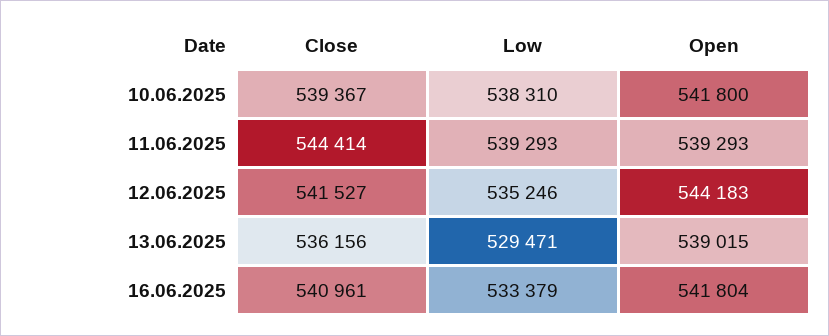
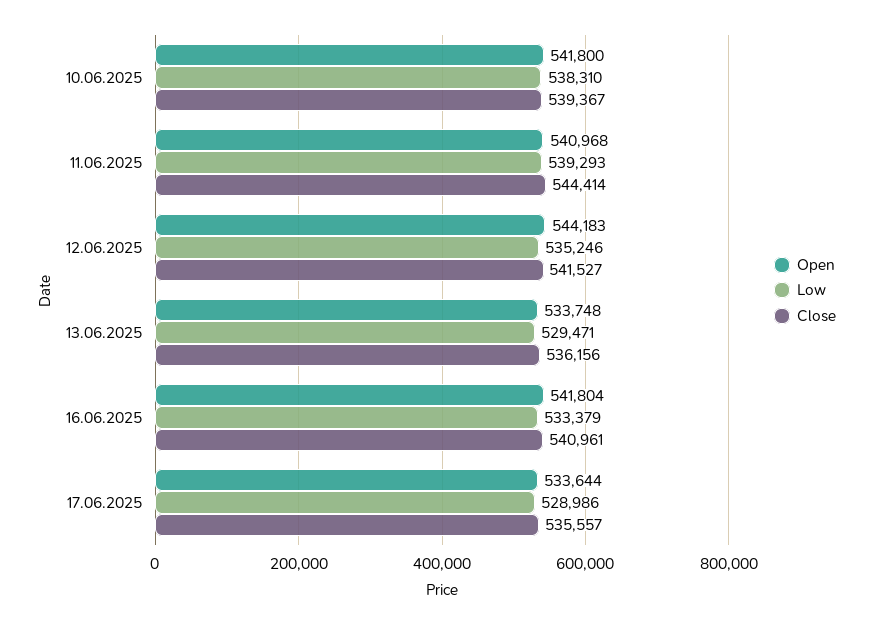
Open, 11.06.2025: 539293 -> 540968
Open, 13.06.2025: 539015 -> 533748
Open, 17.06.2025: none -> 533644
Low, 17.06.2025: none -> 528986
Close, 17.06.2025: none -> 535557

